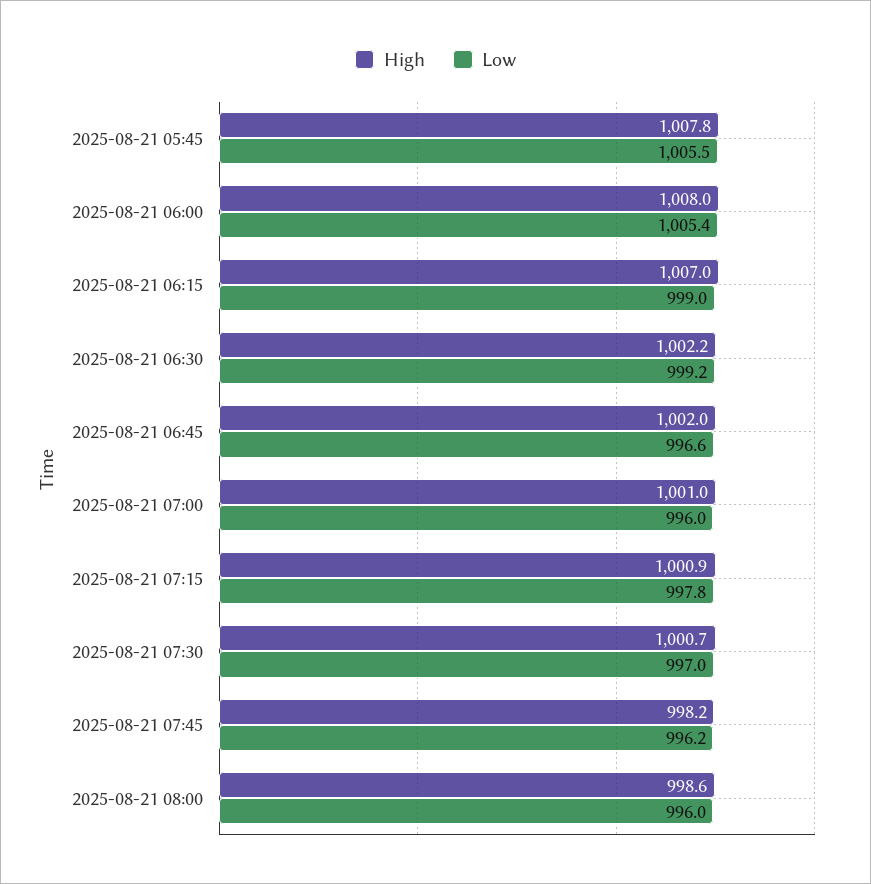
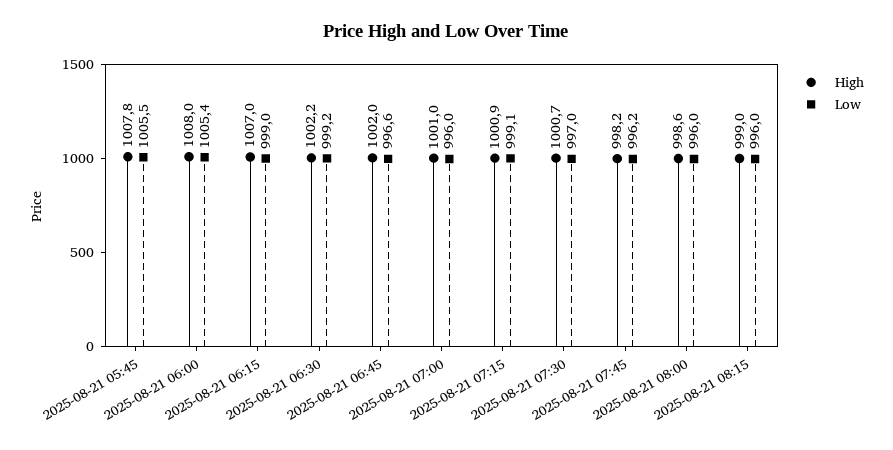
Low, 2025-08-21 07:15: 997.8 -> 999.1
High, 2025-08-21 08:15: none -> 999
Low, 2025-08-21 08:15: none -> 996

